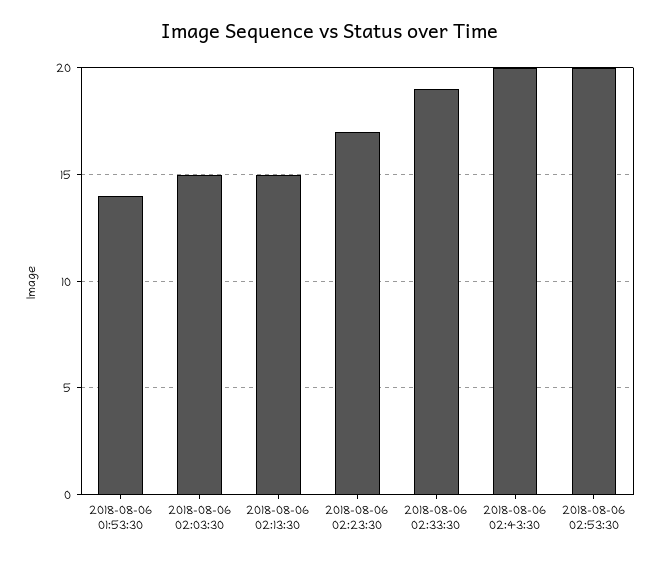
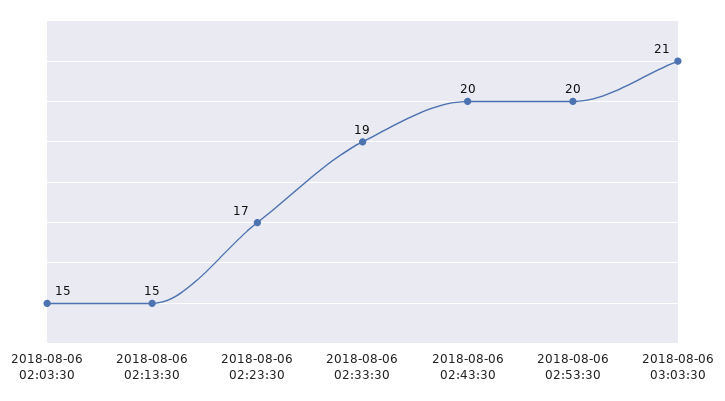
2018-08-06 01:53:30: 14 -> none
2018-08-06 03:03:30: none -> 21

